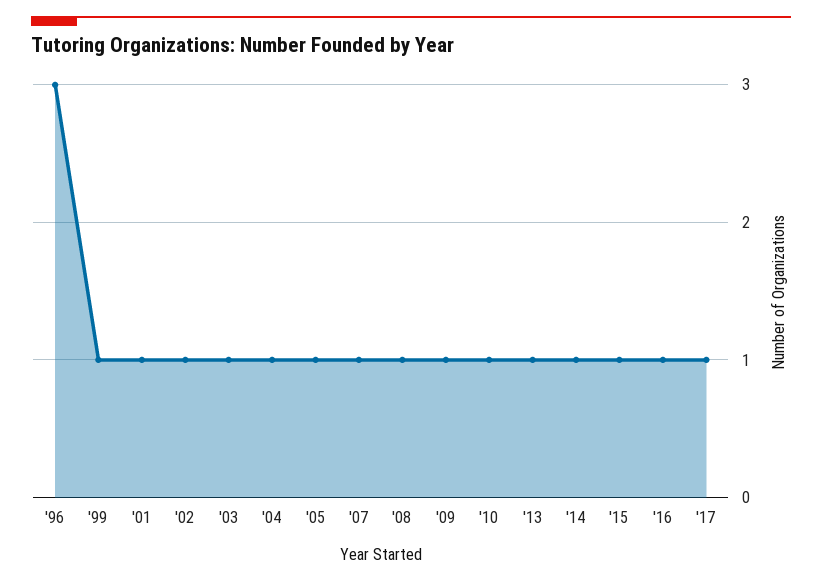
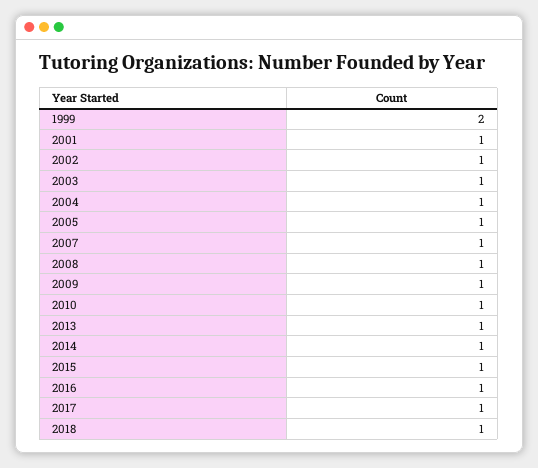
'96: 3 -> none
'99: 1 -> 2
2018: none -> 1

